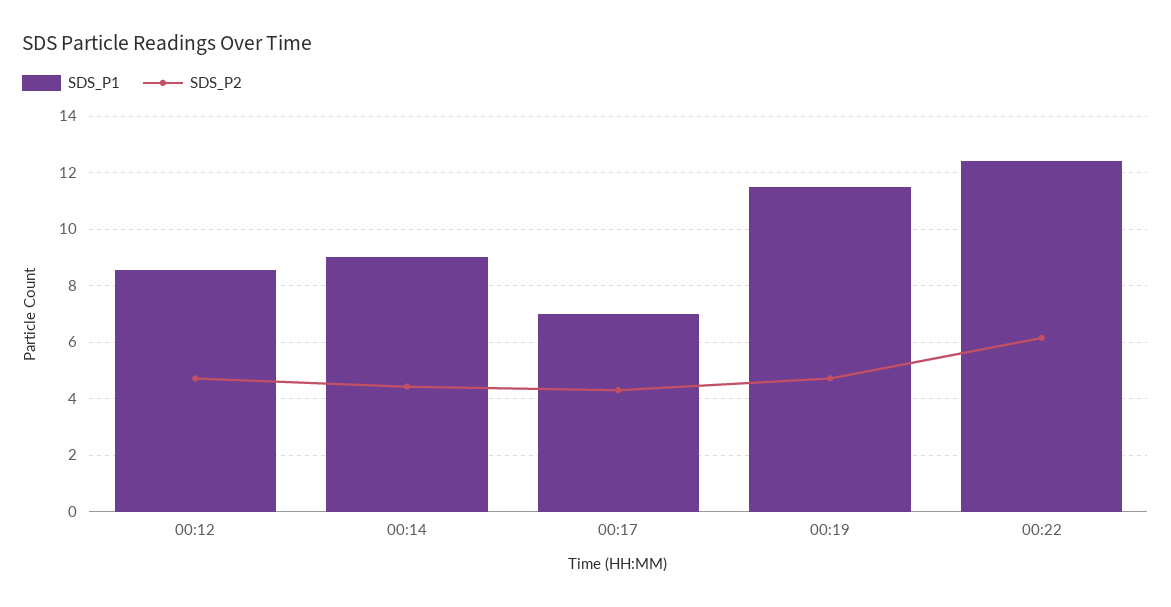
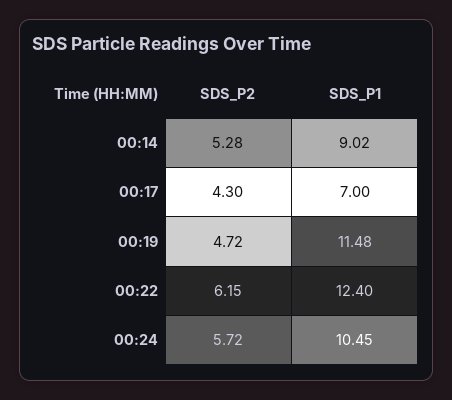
SDS_P1, 00:12: 8.5 -> none
SDS_P2, 00:12: 4.75 -> none
SDS_P2, 00:14: 4.5 -> 5.28
SDS_P2, 00:24: none -> 5.72
SDS_P1, 00:24: none -> 10.45

